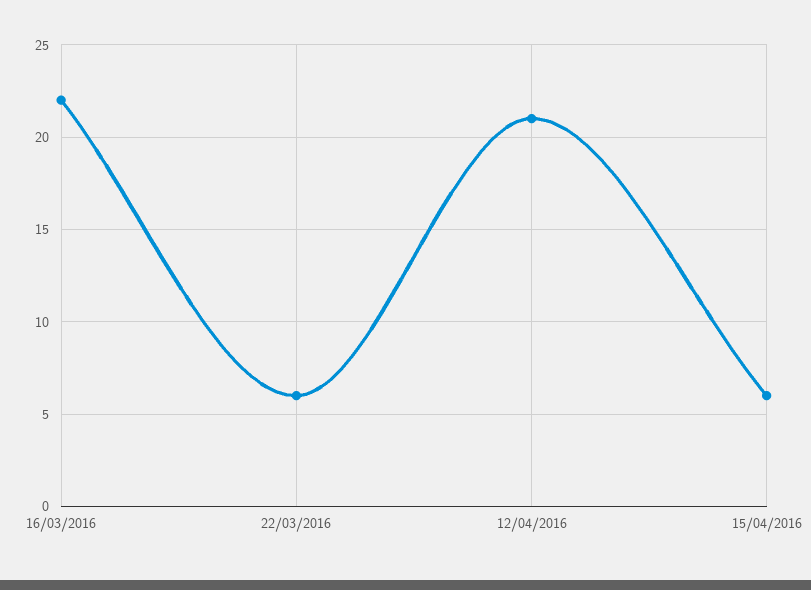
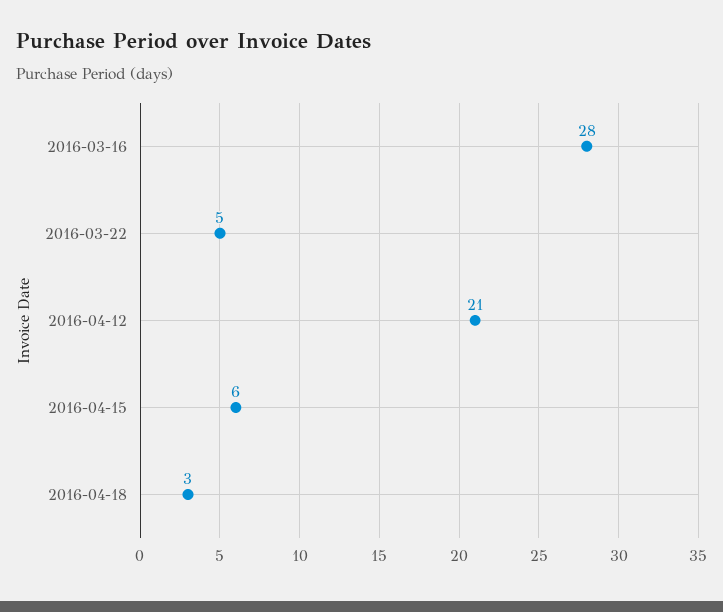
16/03/2016: 22 -> 28
22/03/2016: 6 -> 5
2016-04-18: none -> 3

